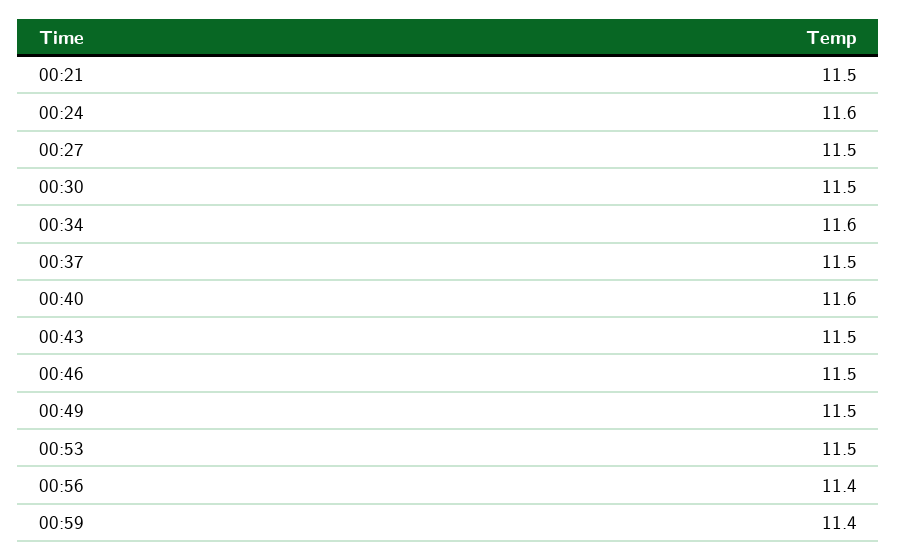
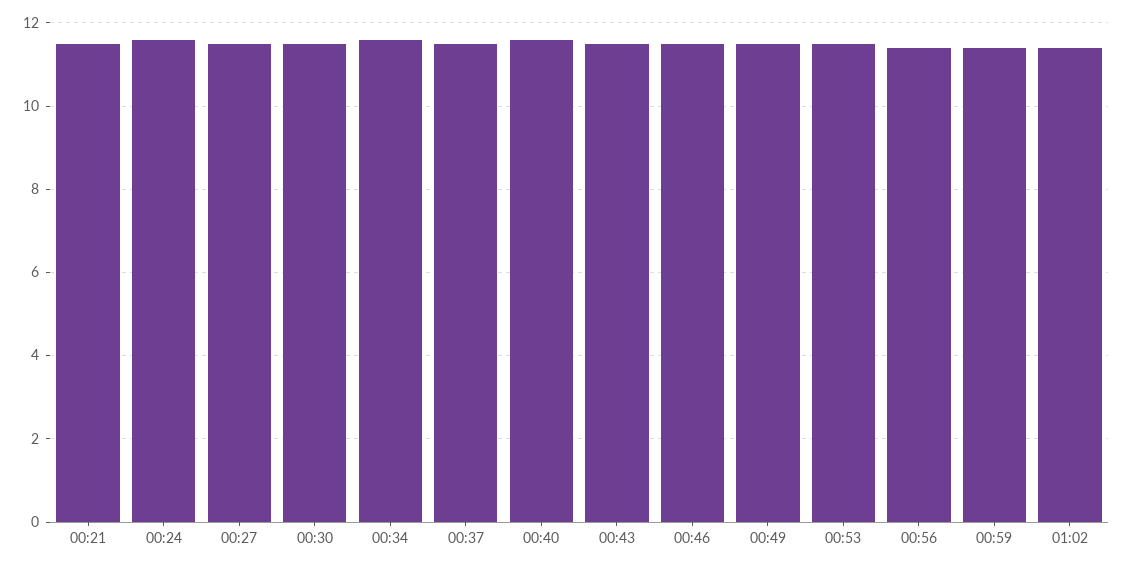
01:02: none -> 11.5

